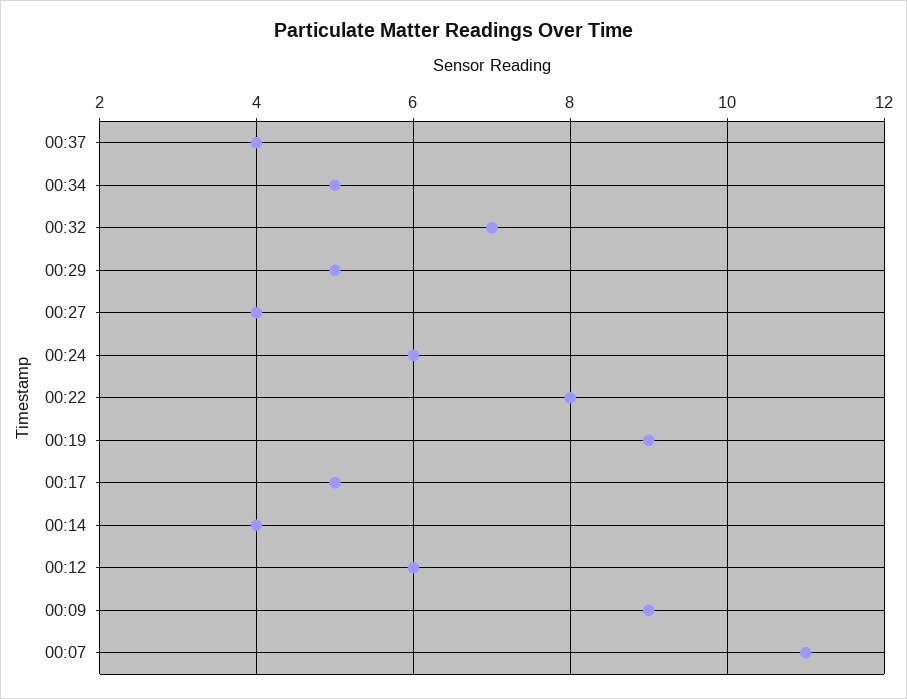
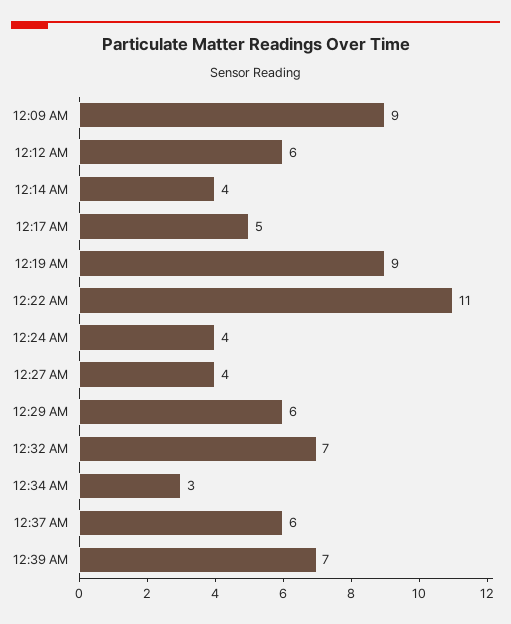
00:37: 4 -> 6
00:34: 5 -> 3
00:29: 5 -> 6
00:24: 6 -> 4
00:22: 8 -> 11
00:07: 11 -> none
12:39 AM: none -> 7

